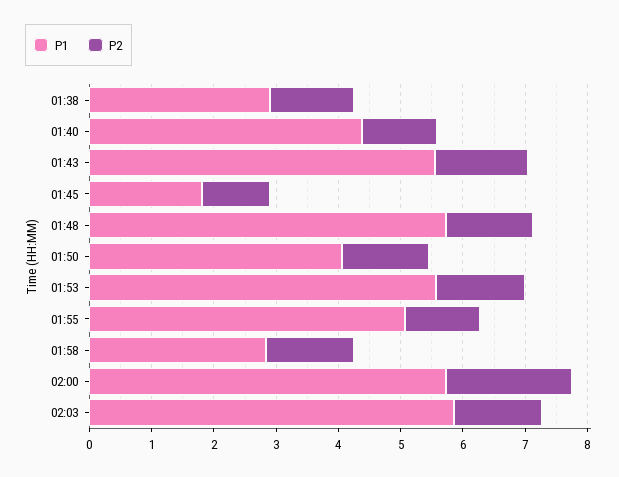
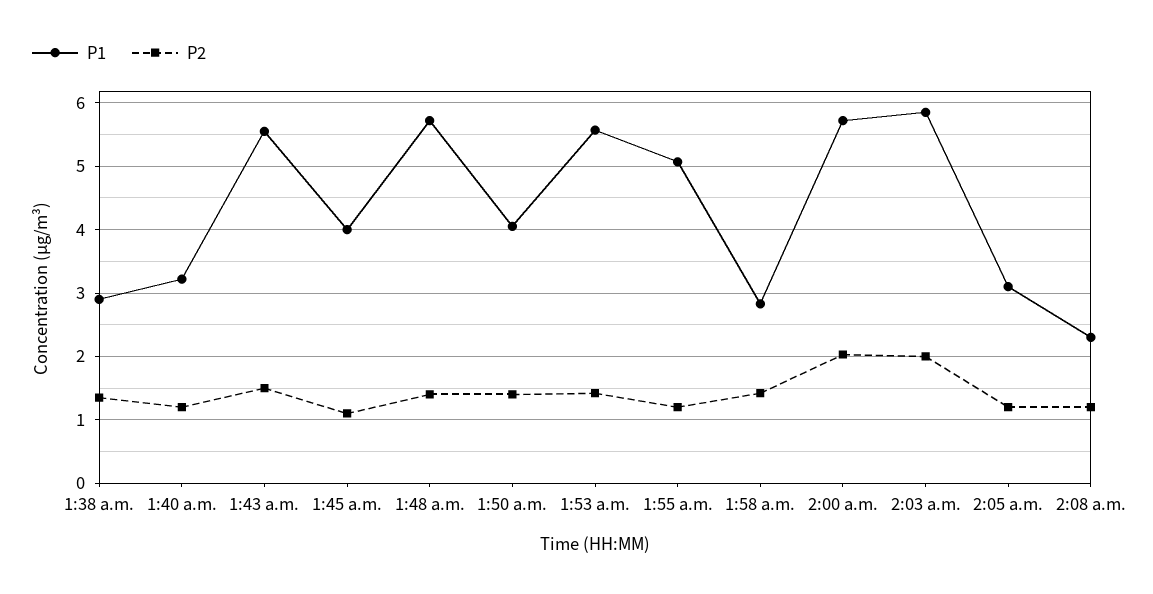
P1, 01:40: 4.4 -> 3.2
P1, 01:45: 1.8 -> 4
P2, 02:03: 1.4 -> 2
P1, 2:05 a.m.: none -> 3.1
P2, 2:05 a.m.: none -> 1.2
P1, 2:08 a.m.: none -> 2.3
P2, 2:08 a.m.: none -> 1.2

